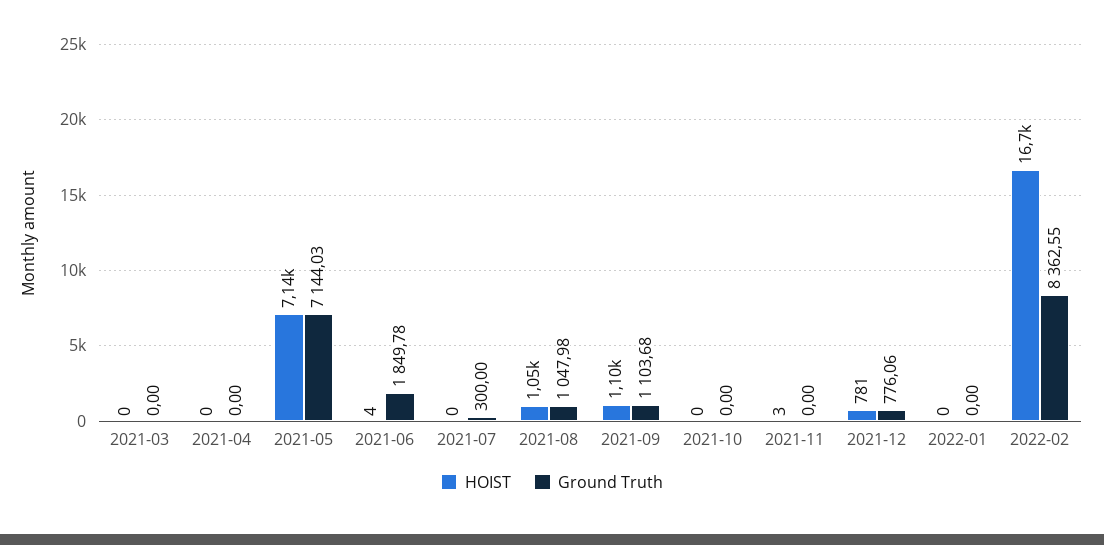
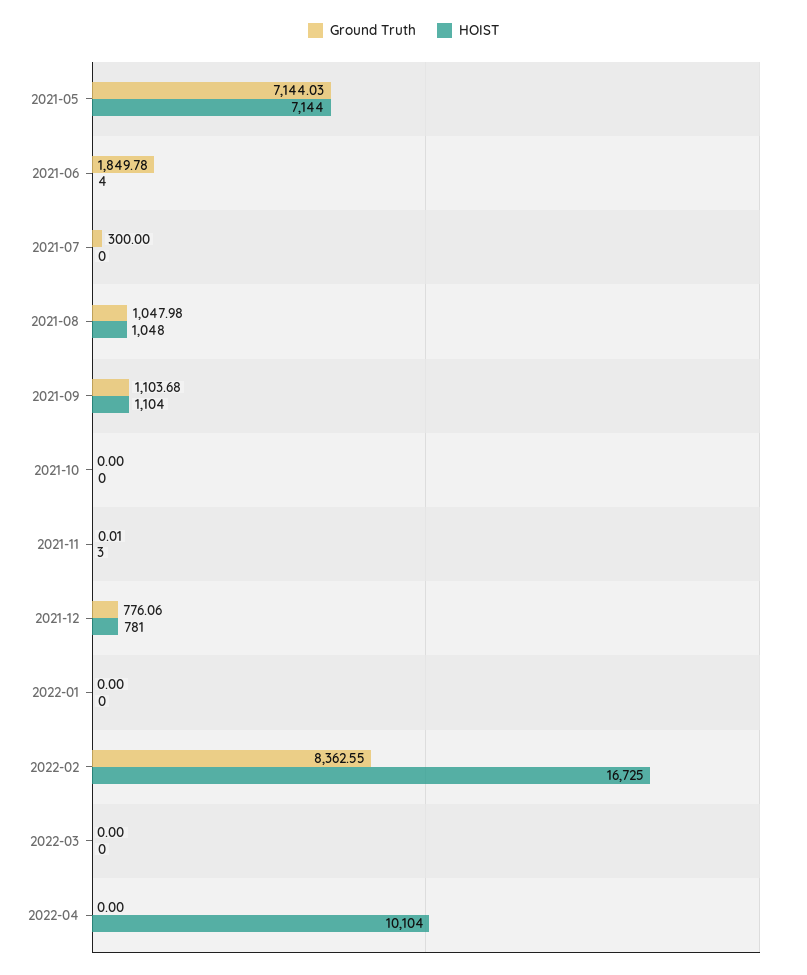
HOIST, 2021-03: 0 -> none
Ground Truth, 2021-03: 0 -> none
HOIST, 2021-04: 0 -> none
Ground Truth, 2021-04: 0 -> none
Ground Truth, 2021-11: 0 -> 0.01
Ground Truth, 2022-03: none -> 0
HOIST, 2022-03: none -> 0
Ground Truth, 2022-04: none -> 0
HOIST, 2022-04: none -> 10104

